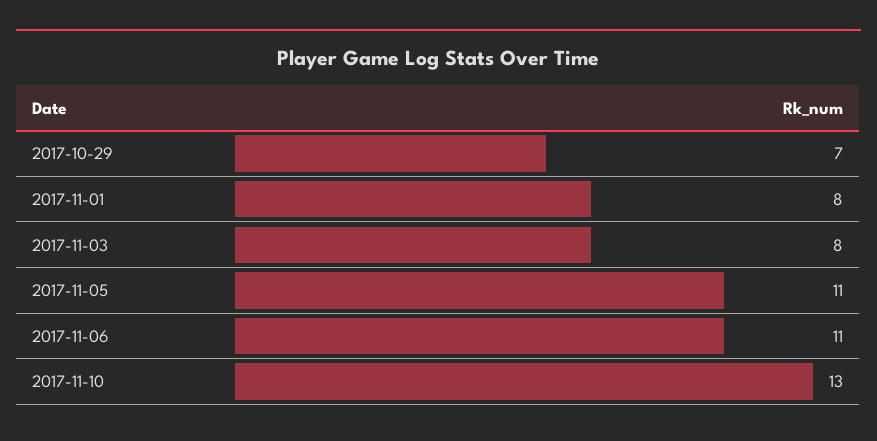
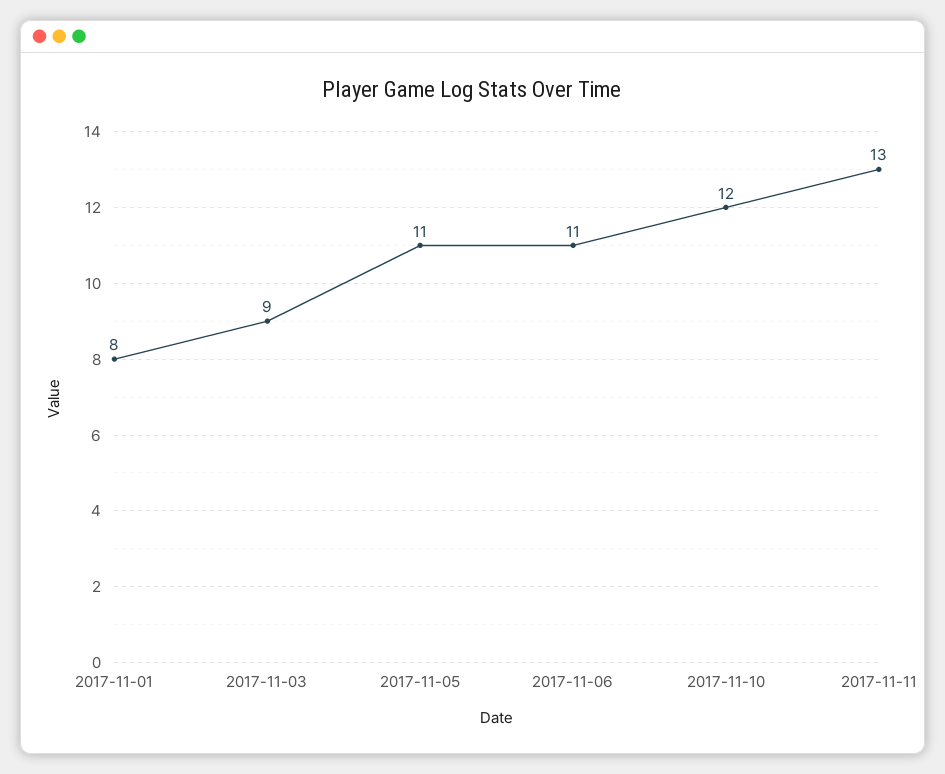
2017-10-29: 7 -> none
2017-11-03: 8 -> 9
2017-11-10: 13 -> 12
2017-11-11: none -> 13

